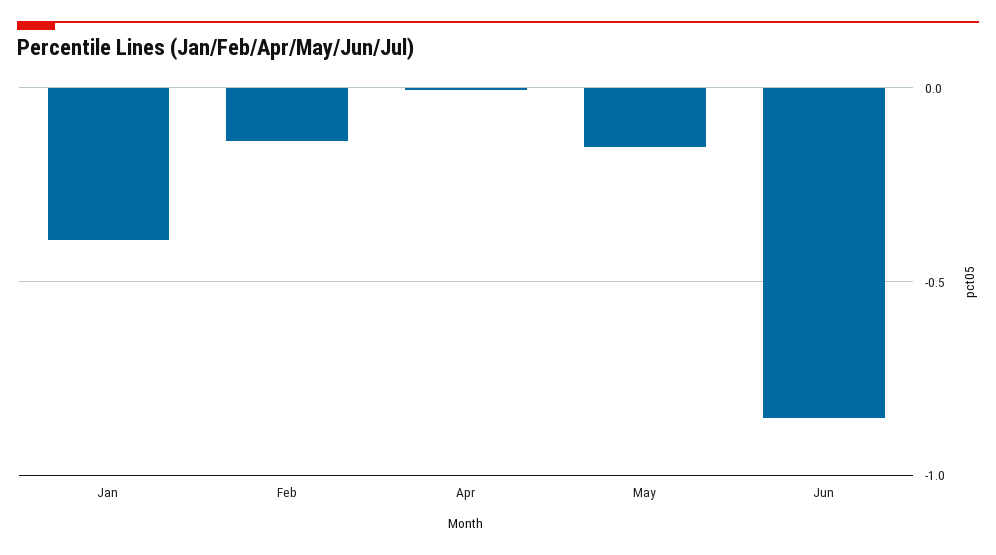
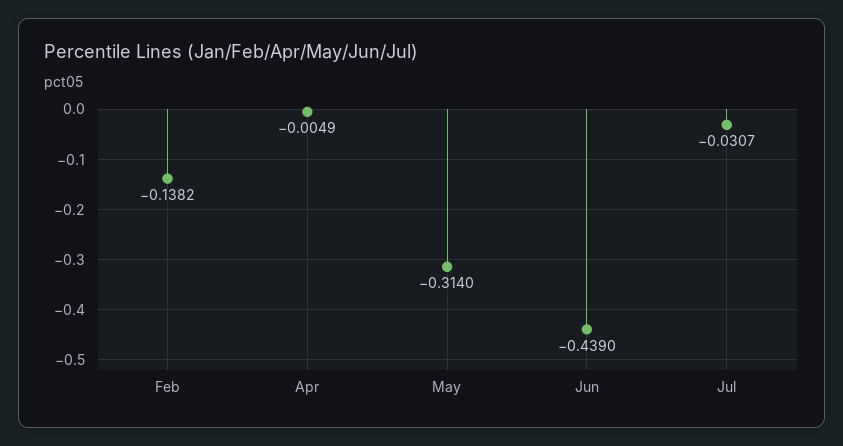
Jan: -0.4 -> none
May: -0.15 -> -0.314
Jun: -0.85 -> -0.439
Jul: none -> -0.0307

